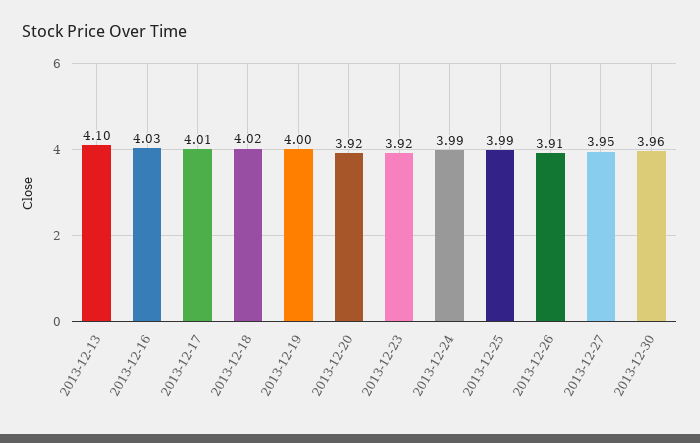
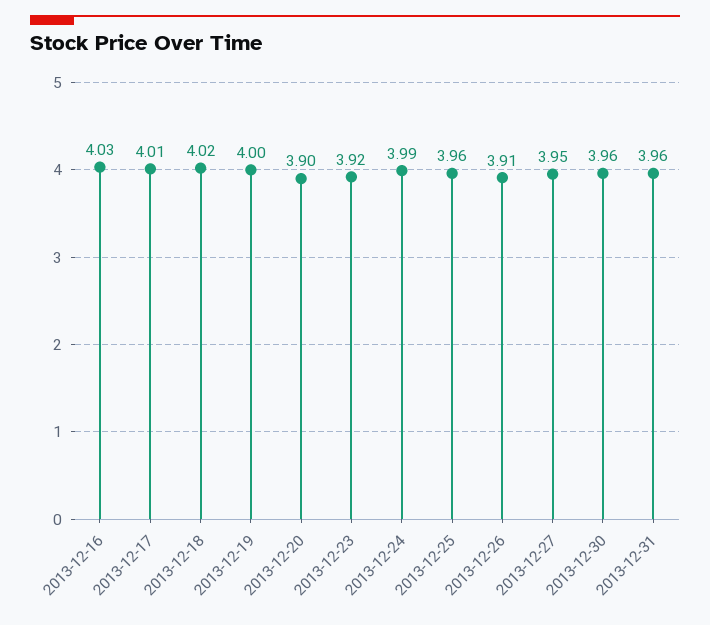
2013-12-13: 4.1 -> none
2013-12-20: 3.92 -> 3.9
2013-12-25: 3.99 -> 3.96
2013-12-31: none -> 3.96

